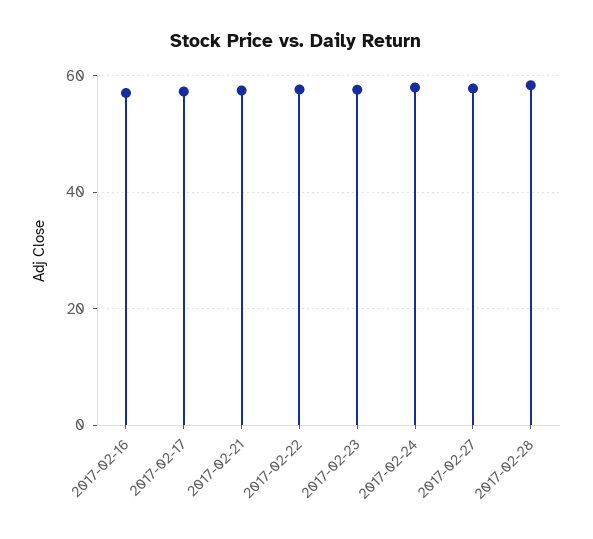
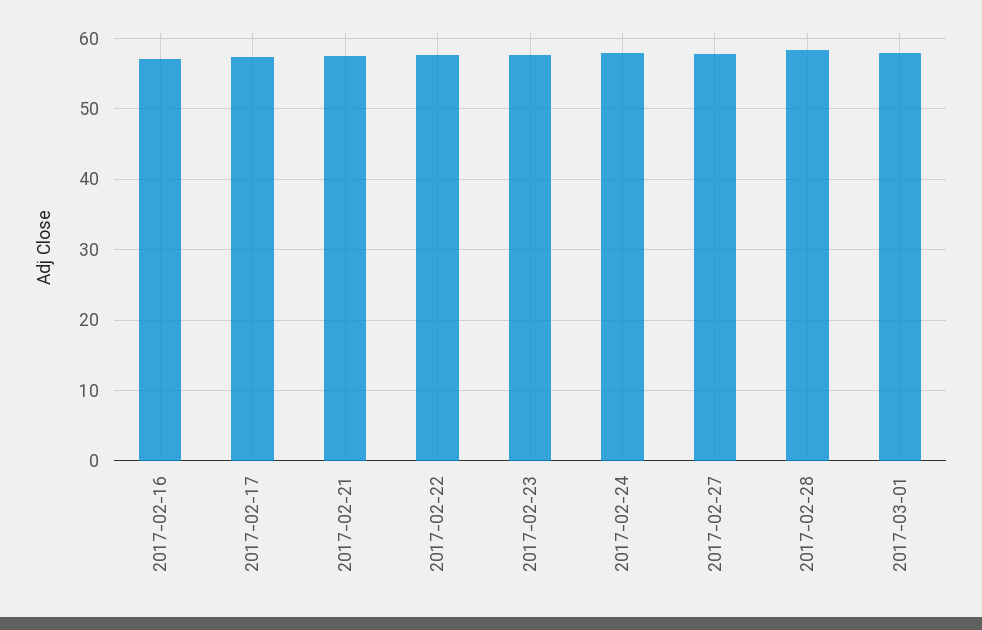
2017-03-01: none -> 58

